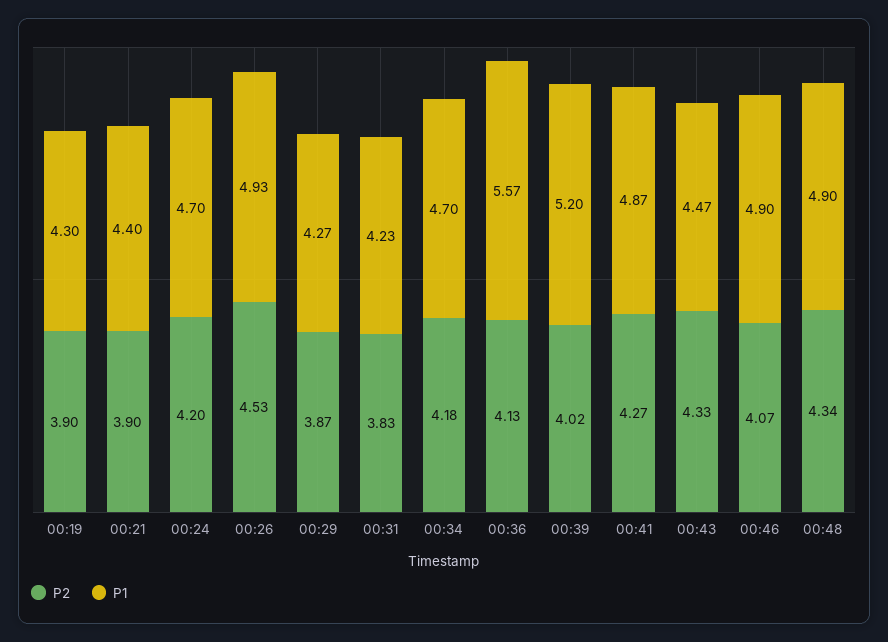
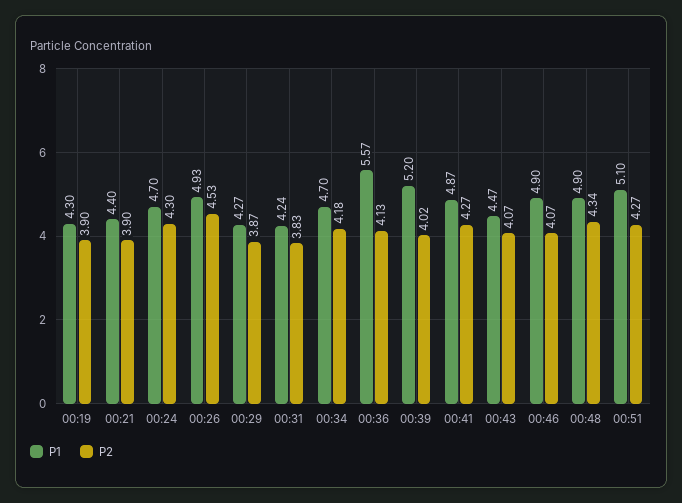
P2, 00:24: 4.2 -> 4.3
P1, 00:31: 4.23 -> 4.24
P2, 00:43: 4.33 -> 4.07
P1, 00:51: none -> 5.1
P2, 00:51: none -> 4.27

